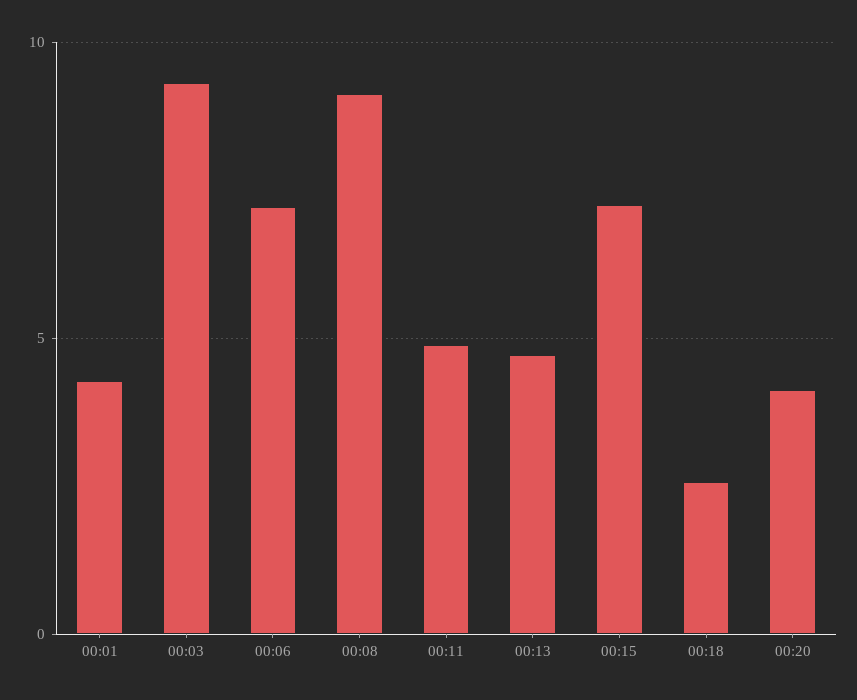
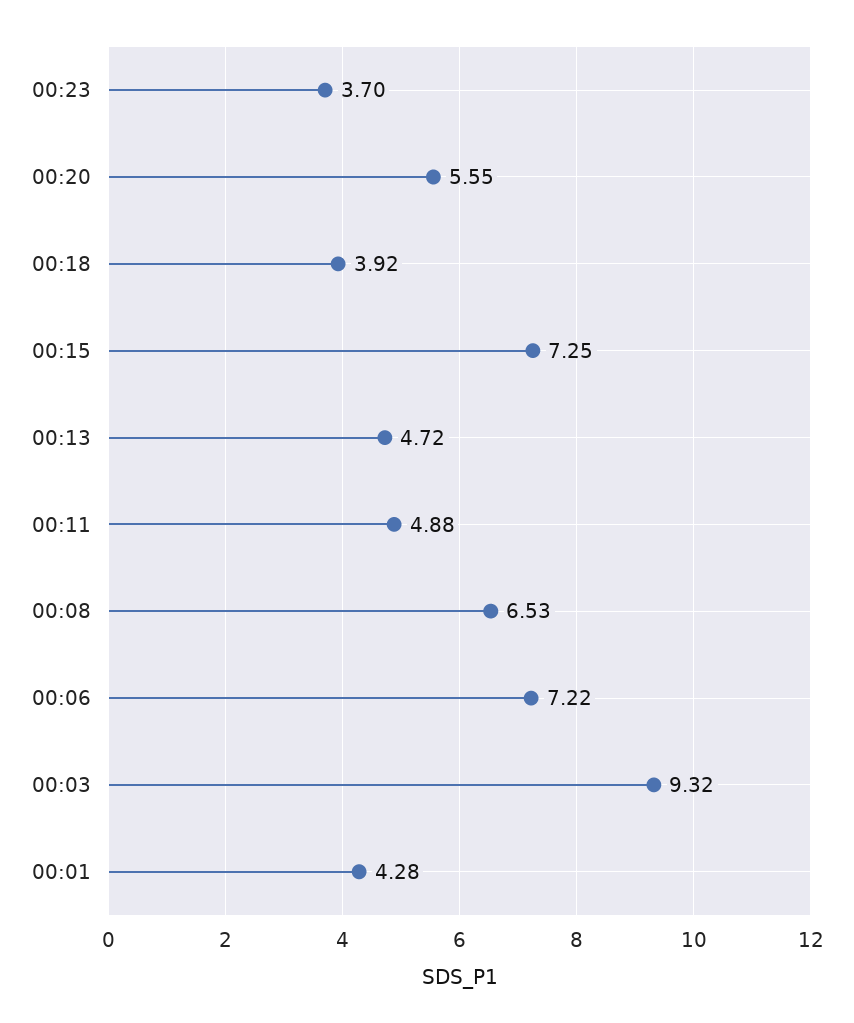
00:08: 9 -> 6.53
00:18: 2.5 -> 3.92
00:20: 4 -> 5.55
00:23: none -> 3.7

